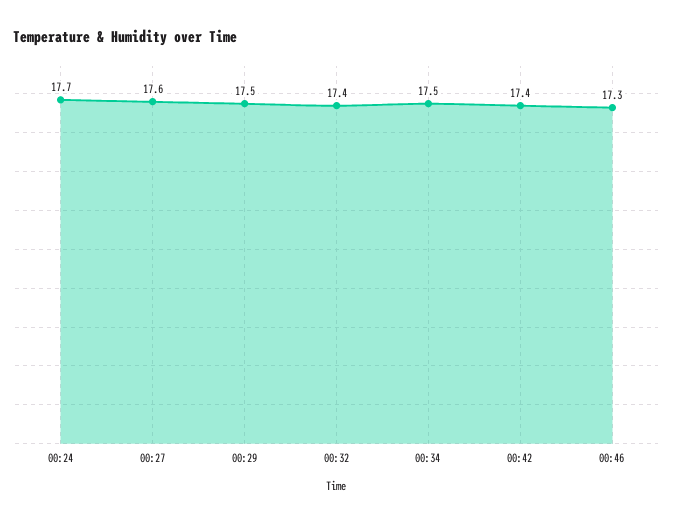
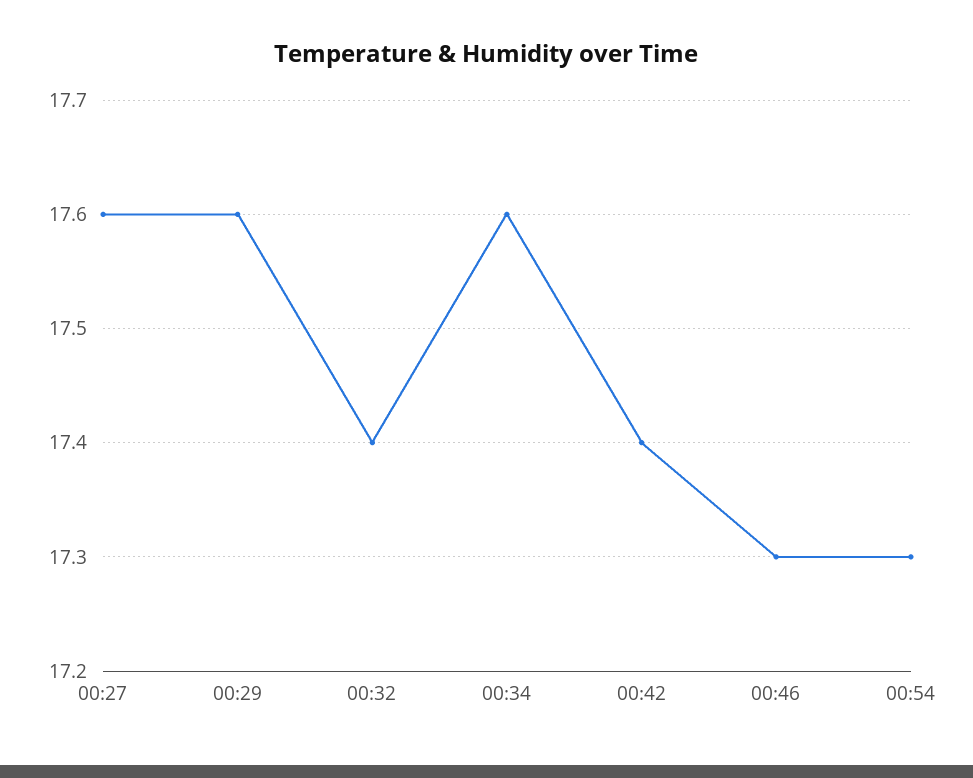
00:24: 17.7 -> none
00:29: 17.5 -> 17.6
00:34: 17.5 -> 17.6
00:54: none -> 17.3

